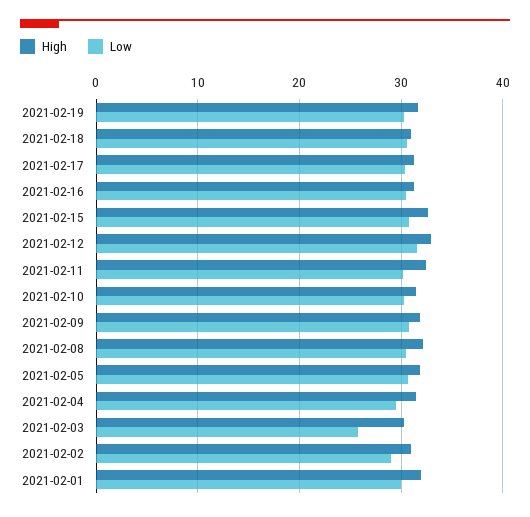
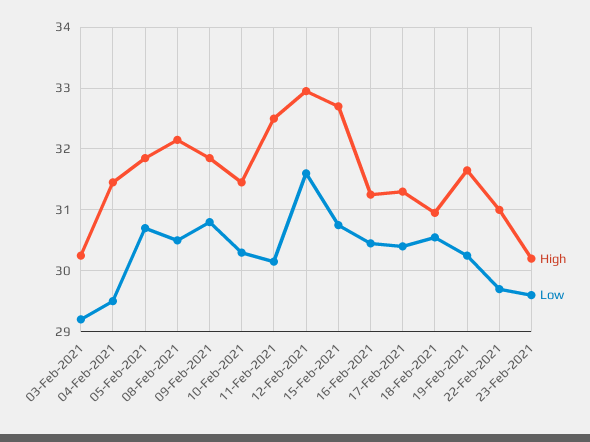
Low, 2021-02-03: 26 -> 29.2
High, 2021-02-02: 31 -> none
Low, 2021-02-02: 29 -> none
High, 2021-02-01: 32 -> none
Low, 2021-02-01: 30 -> none
High, 22-Feb-2021: none -> 31
Low, 22-Feb-2021: none -> 29.7
High, 23-Feb-2021: none -> 30.2
Low, 23-Feb-2021: none -> 29.6

